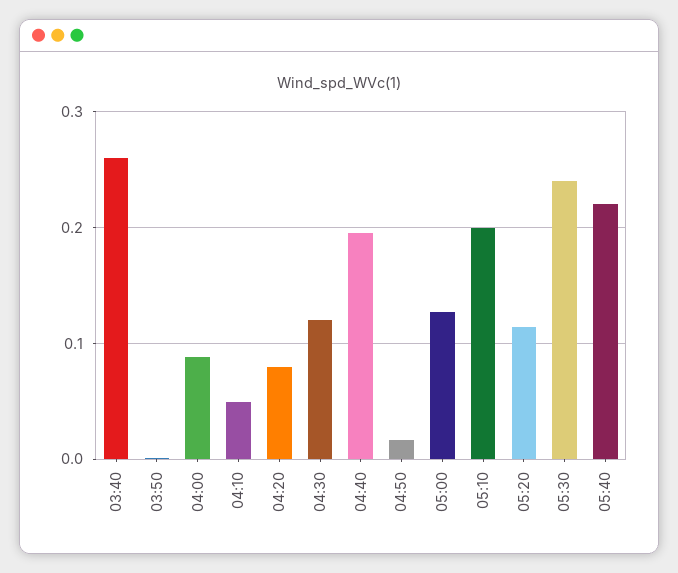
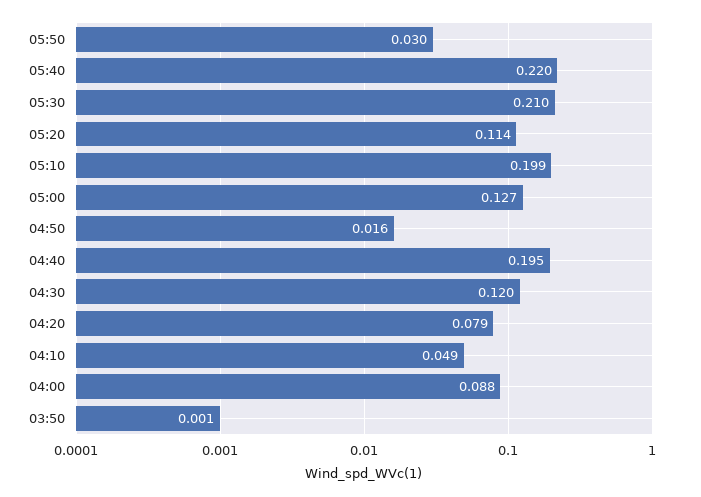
03:40: 0.26 -> none
05:30: 0.24 -> 0.21
05:50: none -> 0.03

